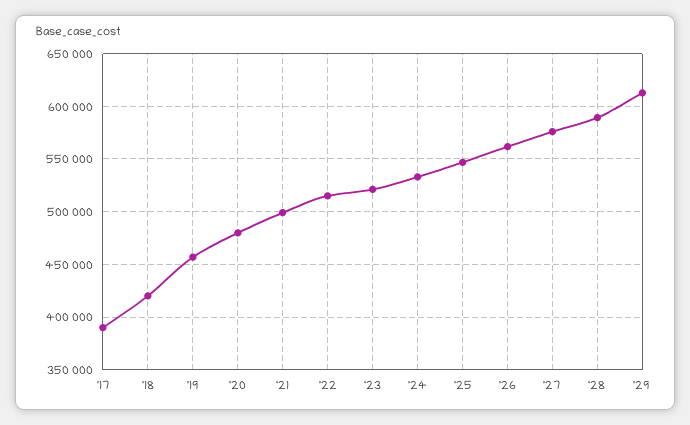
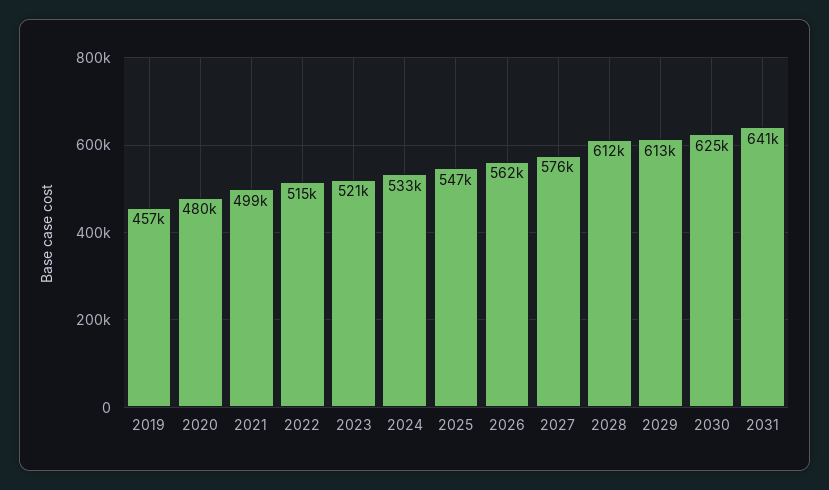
'17: 390000 -> none
'18: 420000 -> none
'28: 590000 -> 612000
2030: none -> 625000
2031: none -> 641000

